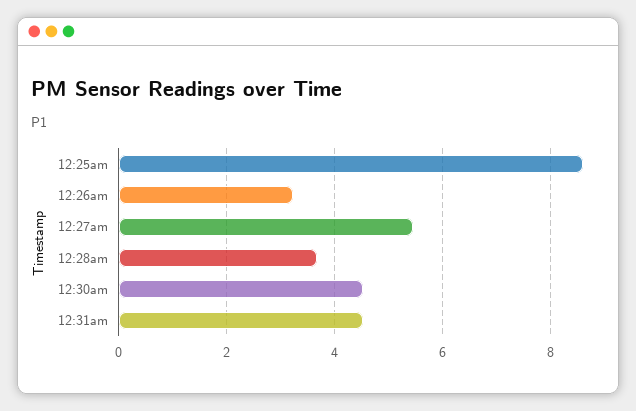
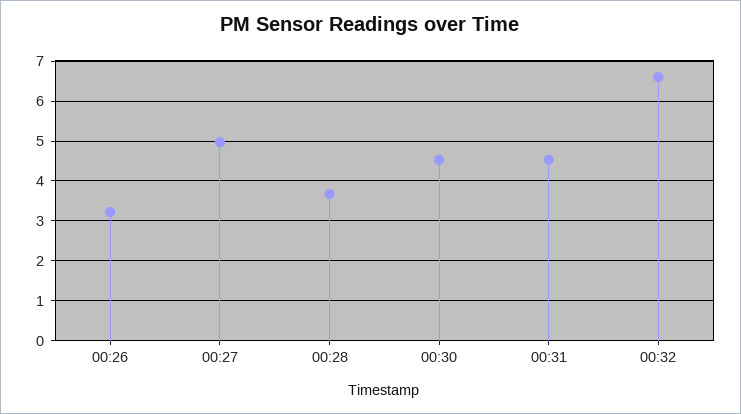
12:25am: 8.6 -> none
12:27am: 5.4 -> 5
00:32: none -> 6.6

